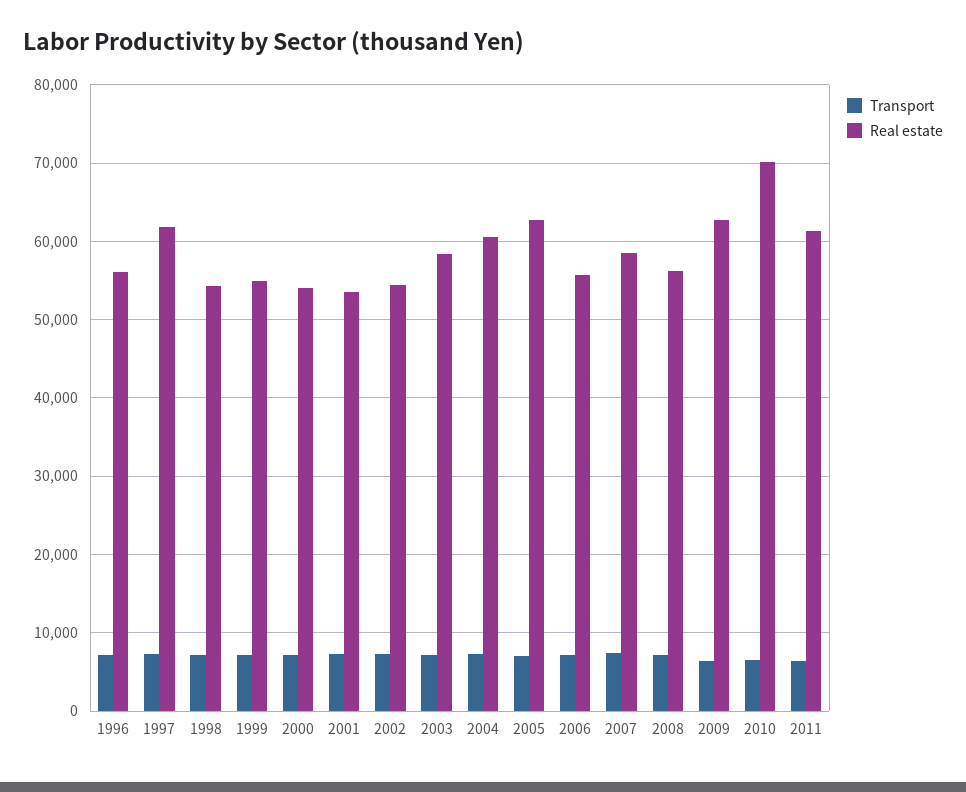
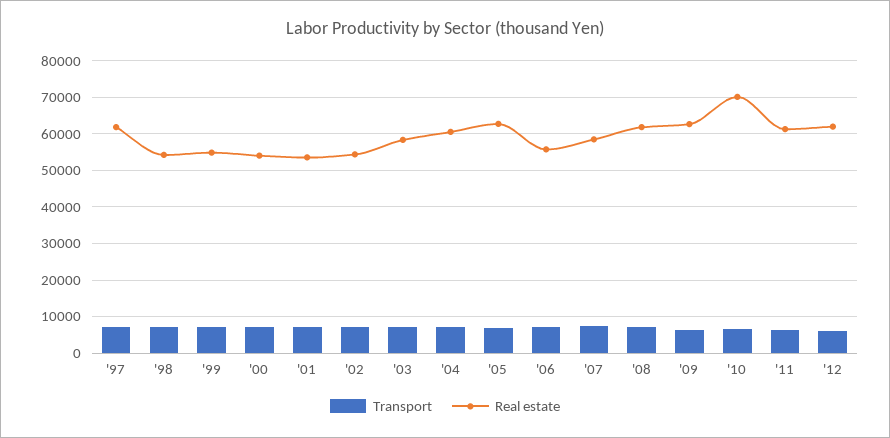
Transport, 1996: 7000 -> none
Real estate, 1996: 56000 -> none
Real estate, 2008: 56000 -> 62000
Transport, '12: none -> 6000
Real estate, '12: none -> 62000

